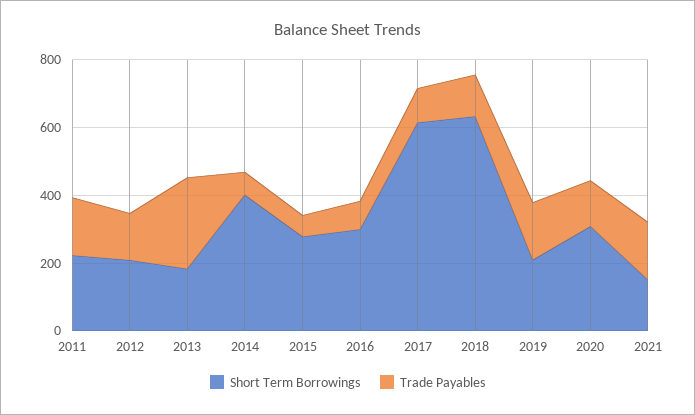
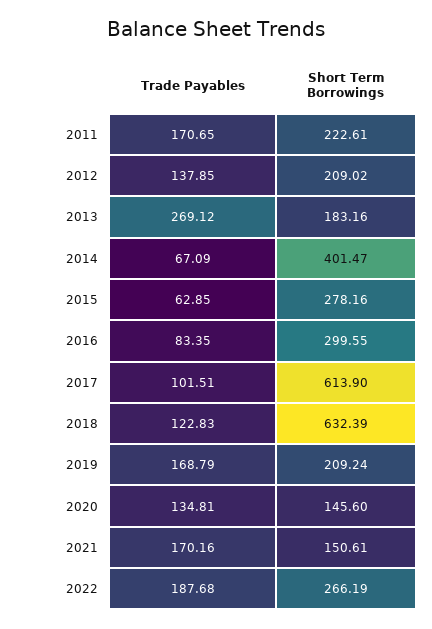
Short Term Borrowings, 2020: 300 -> 145.6
Trade Payables, 2022: none -> 187.68
Short Term Borrowings, 2022: none -> 266.19

